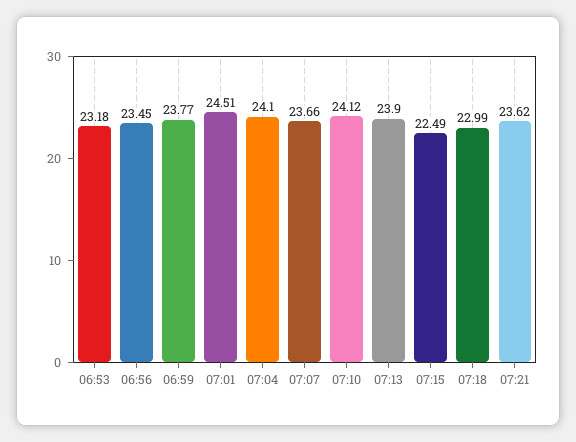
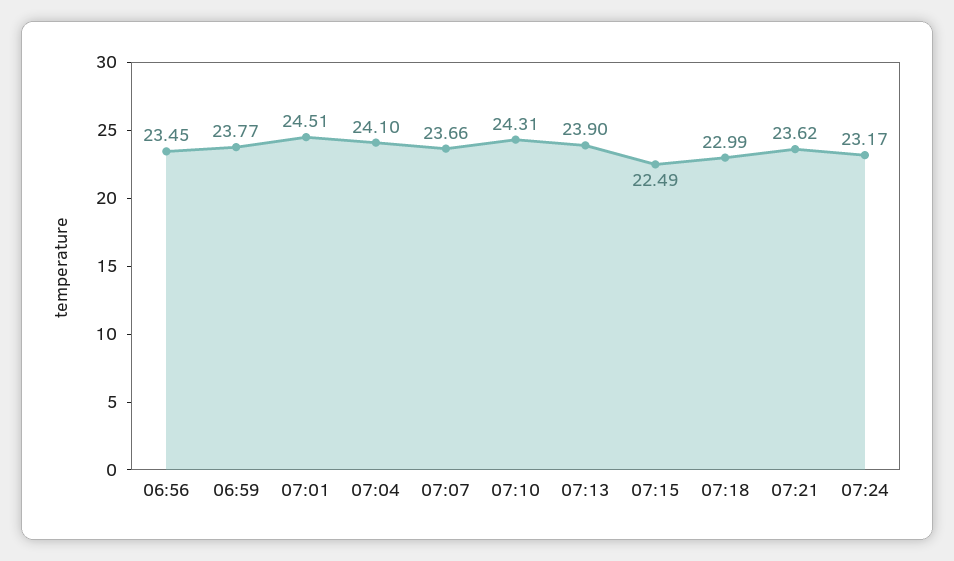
06:53: 23.18 -> none
07:10: 24.12 -> 24.31
07:24: none -> 23.17

